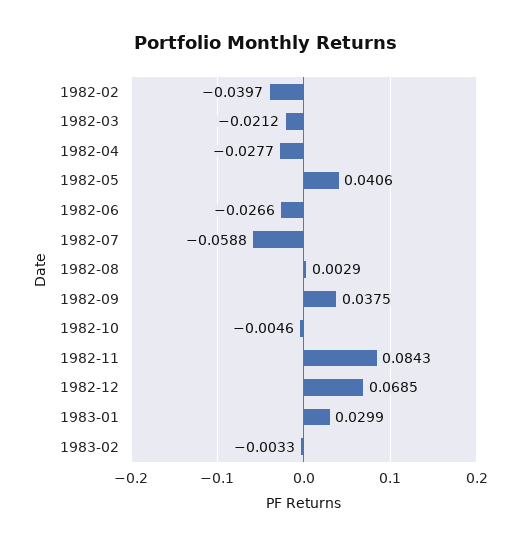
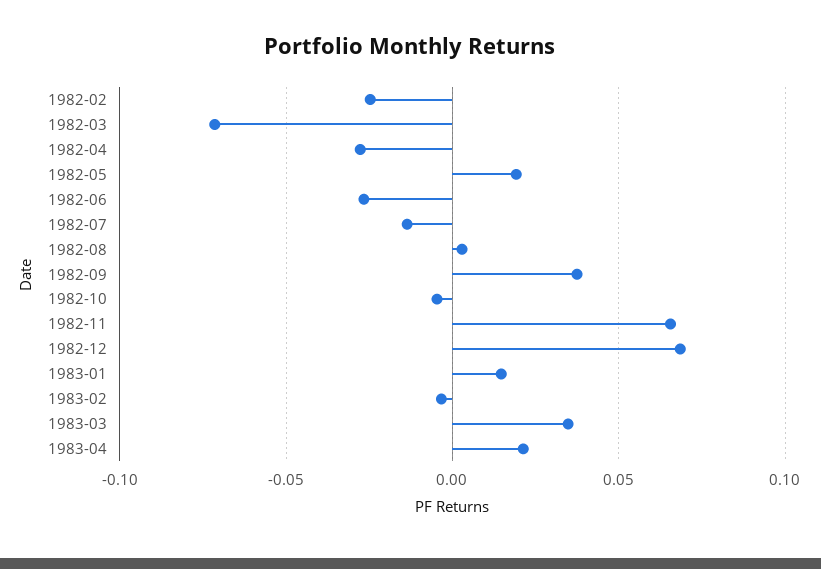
1982-02: -0.0397 -> -0.025
1982-03: -0.0212 -> -0.07
1982-05: 0.0406 -> 0.02
1982-07: -0.0588 -> -0.015
1982-11: 0.0843 -> 0.065
1983-01: 0.0299 -> 0.015
1983-03: none -> 0.035
1983-04: none -> 0.02

